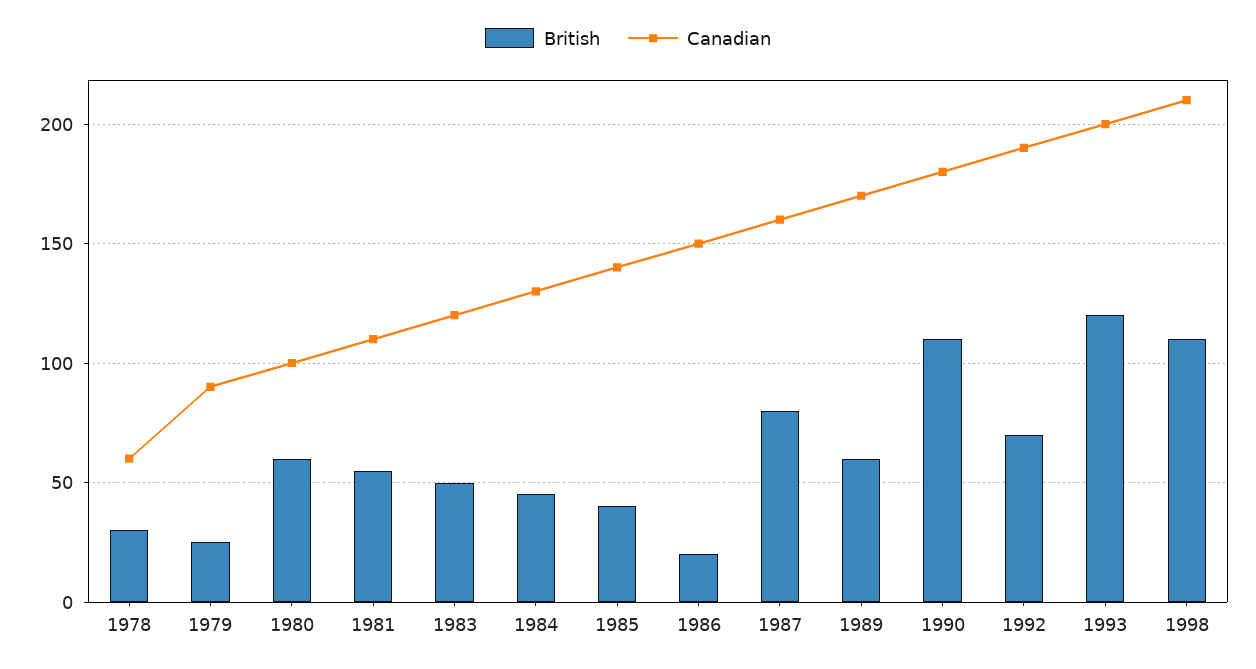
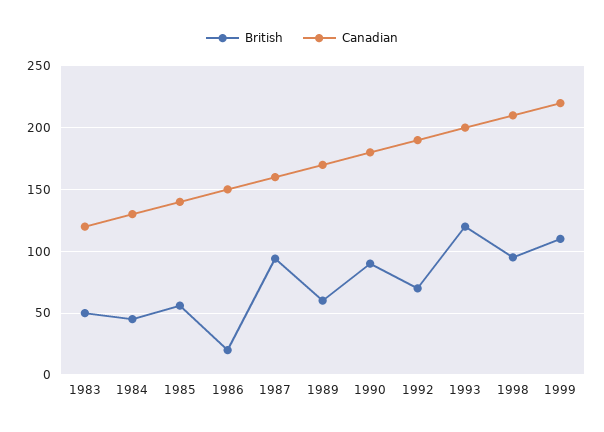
British, 1978: 30 -> none
Canadian, 1978: 60 -> none
British, 1979: 25 -> none
Canadian, 1979: 90 -> none
British, 1980: 60 -> none
Canadian, 1980: 100 -> none
British, 1981: 55 -> none
Canadian, 1981: 110 -> none
British, 1985: 40 -> 55
British, 1987: 80 -> 95
British, 1990: 110 -> 90
British, 1998: 110 -> 95
British, 1999: none -> 110
Canadian, 1999: none -> 220

